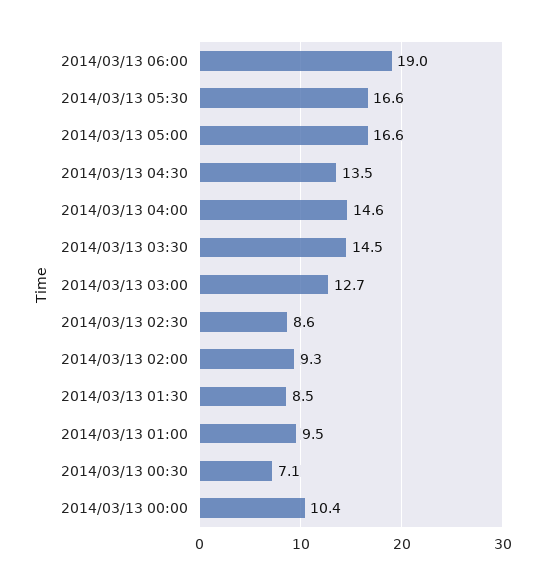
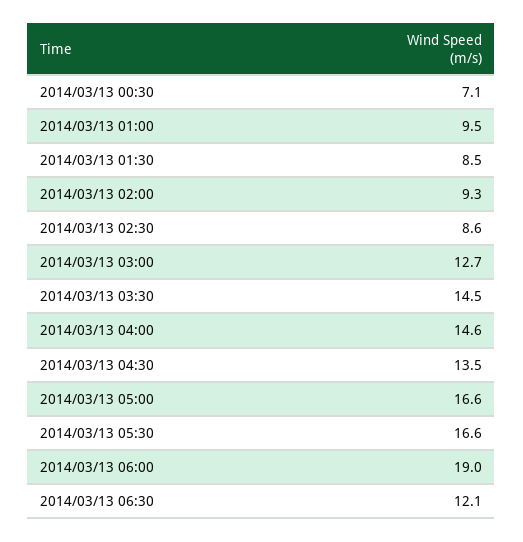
2014/03/13 00:00: 10.4 -> none
2014/03/13 06:30: none -> 12.1

